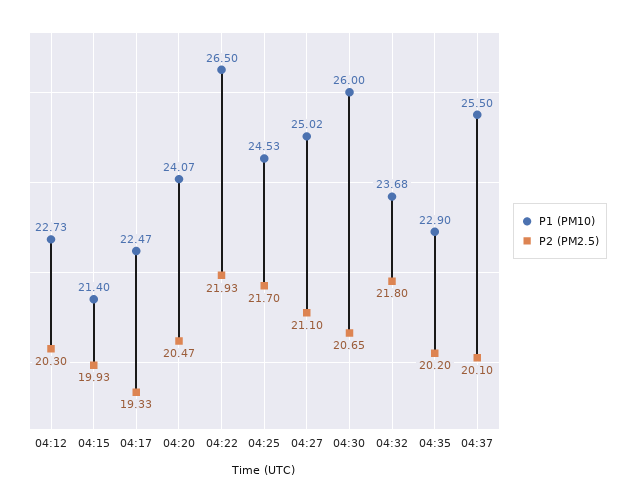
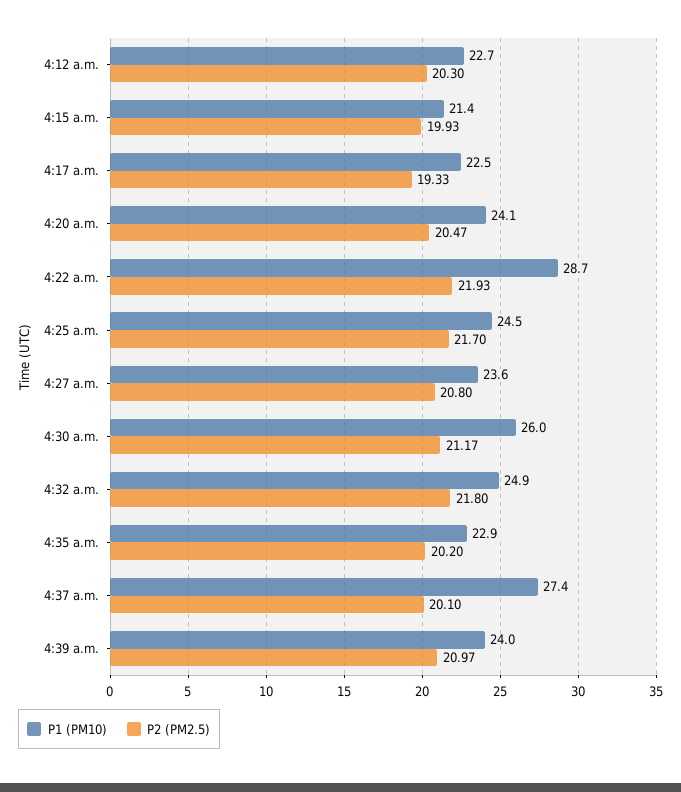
P1 (PM10), 04:22: 26.5 -> 28.7
P1 (PM10), 04:27: 25.02 -> 23.6
P2 (PM2.5), 04:27: 21.1 -> 20.8
P2 (PM2.5), 04:30: 20.65 -> 21.17
P1 (PM10), 04:32: 23.68 -> 24.9
P1 (PM10), 04:37: 25.5 -> 27.4
P1 (PM10), 4:39 a.m.: none -> 24
P2 (PM2.5), 4:39 a.m.: none -> 20.97

